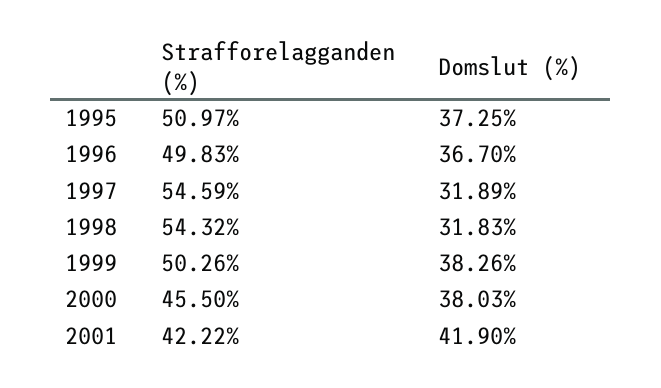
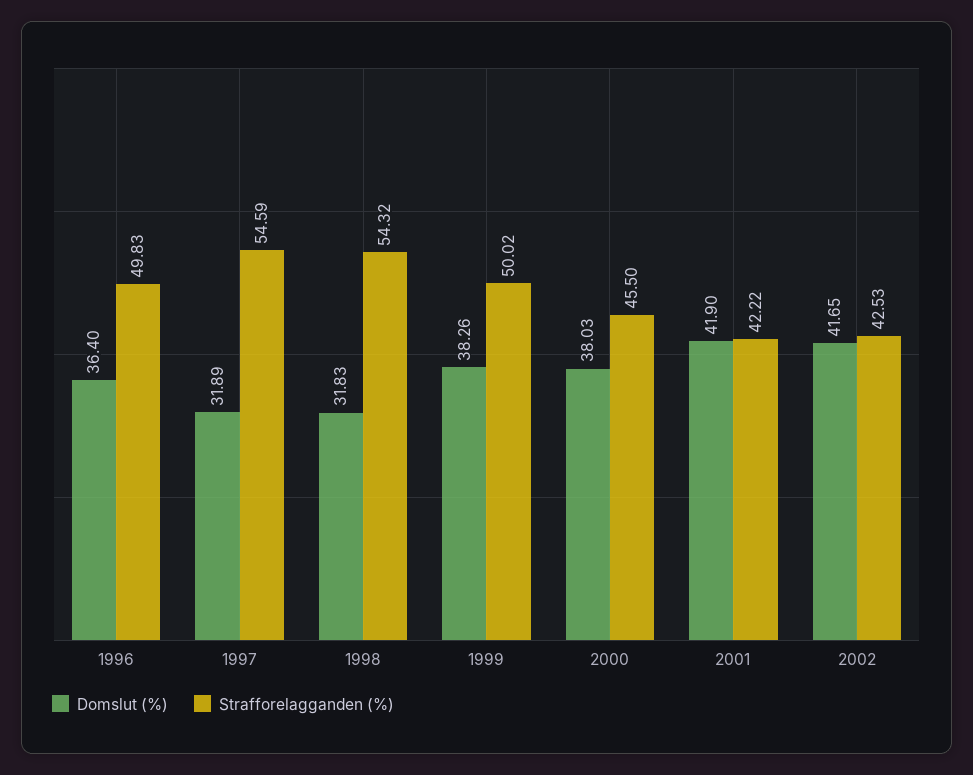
Strafforelagganden (%), 1995: 50.97 -> none
Domslut (%), 1995: 37.25 -> none
Domslut (%), 1996: 36.7 -> 36.4
Strafforelagganden (%), 1999: 50.26 -> 50.02
Domslut (%), 2002: none -> 41.65
Strafforelagganden (%), 2002: none -> 42.53

